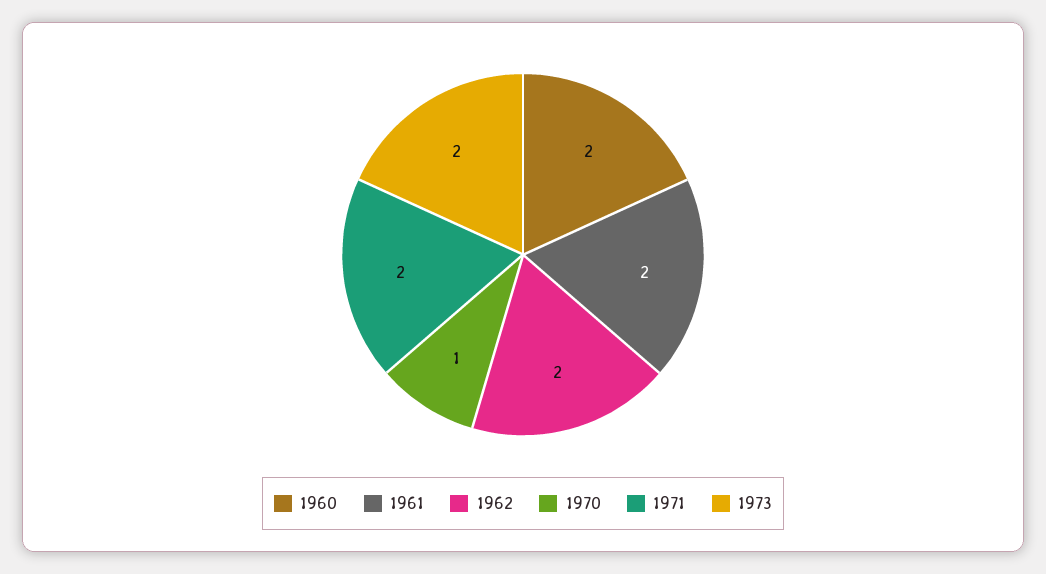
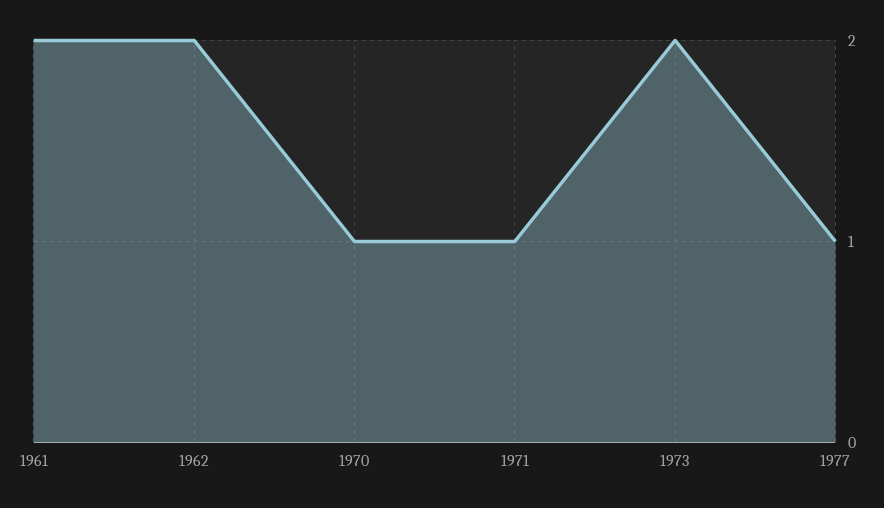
1960: 2 -> none
1971: 2 -> 1
1977: none -> 1

